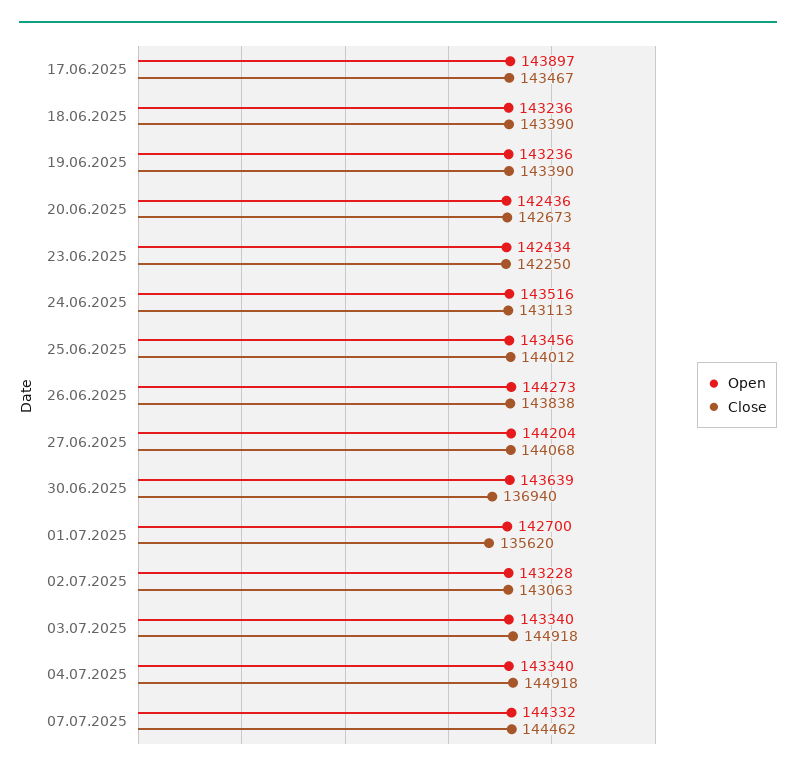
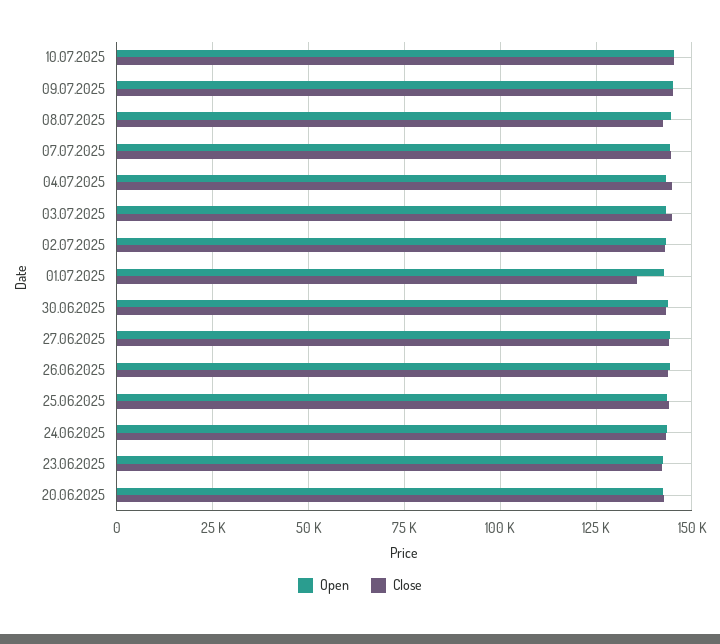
Open, 17.06.2025: 143897 -> none
Close, 17.06.2025: 143467 -> none
Open, 18.06.2025: 143236 -> none
Close, 18.06.2025: 143390 -> none
Open, 19.06.2025: 143236 -> none
Close, 19.06.2025: 143390 -> none
Close, 30.06.2025: 136940 -> 142500
Open, 10.07.2025: none -> 145000
Close, 10.07.2025: none -> 145000
Open, 09.07.2025: none -> 145000
Close, 09.07.2025: none -> 145000
Open, 08.07.2025: none -> 145000
Close, 08.07.2025: none -> 142500

